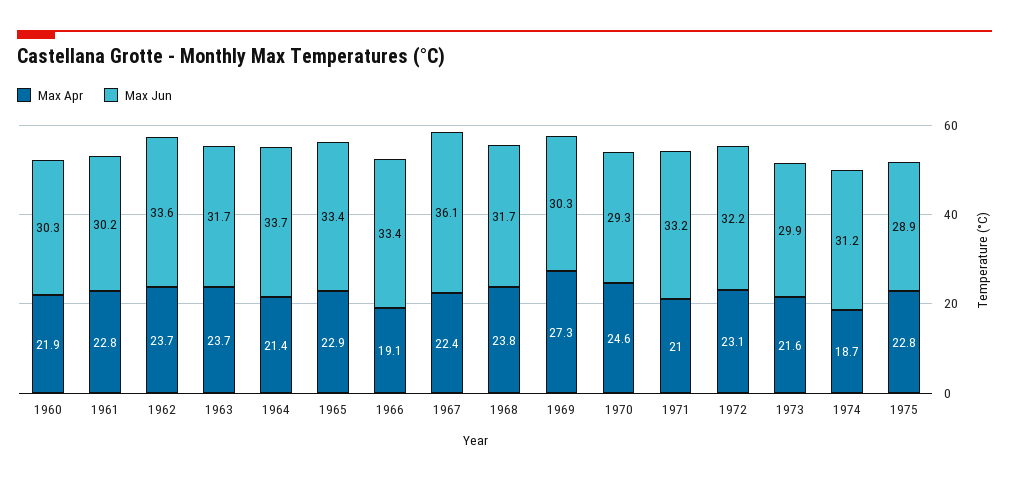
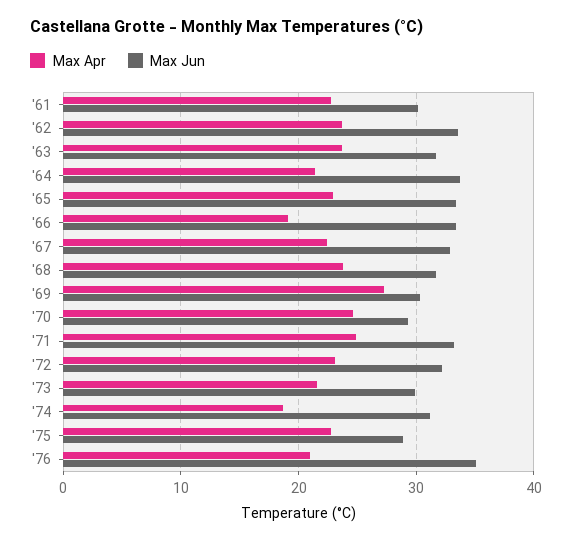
Max Apr, 1960: 21.9 -> none
Max Jun, 1960: 30.3 -> none
Max Jun, 1967: 36.1 -> 33
Max Apr, 1971: 21 -> 25
Max Apr, '76: none -> 21
Max Jun, '76: none -> 35

